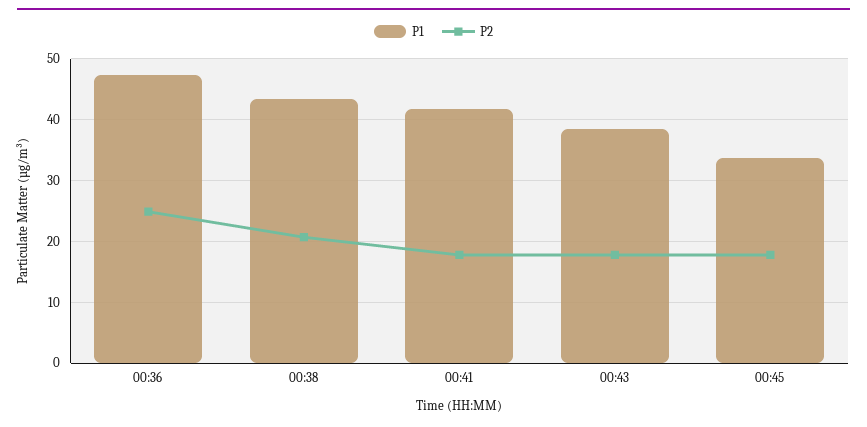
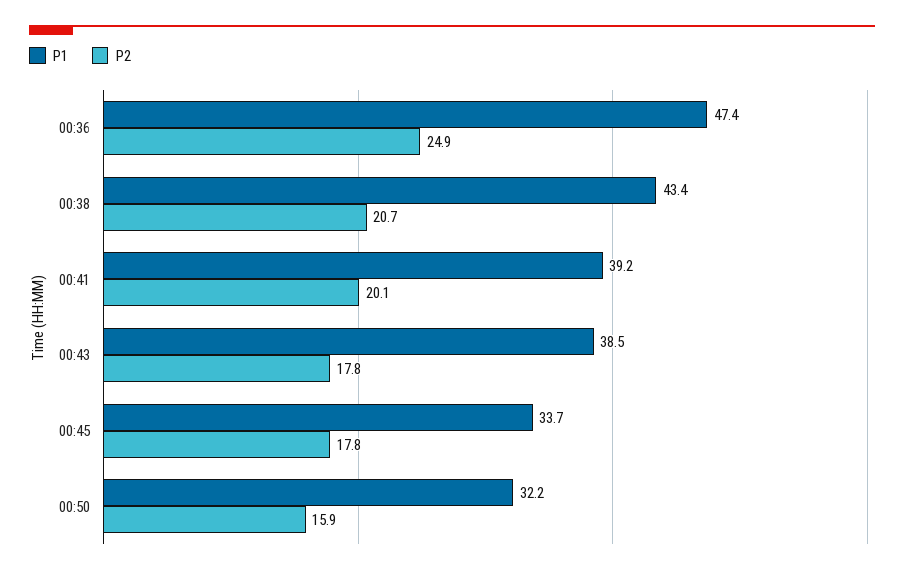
P1, 00:41: 42 -> 39.2
P2, 00:41: 18 -> 20.1
P1, 00:50: none -> 32.2
P2, 00:50: none -> 15.9

